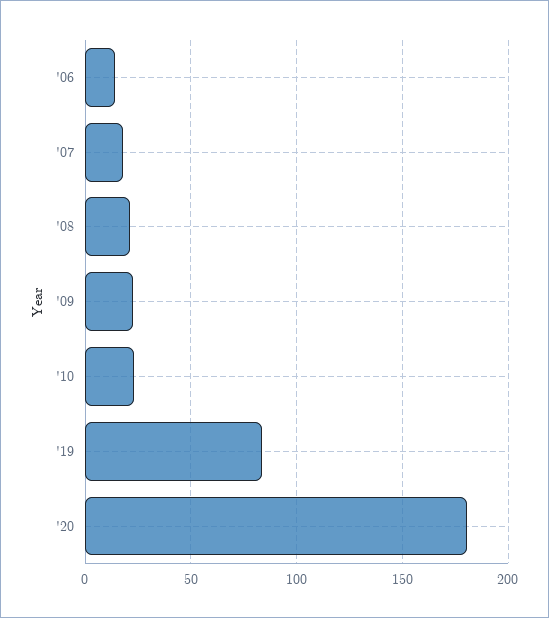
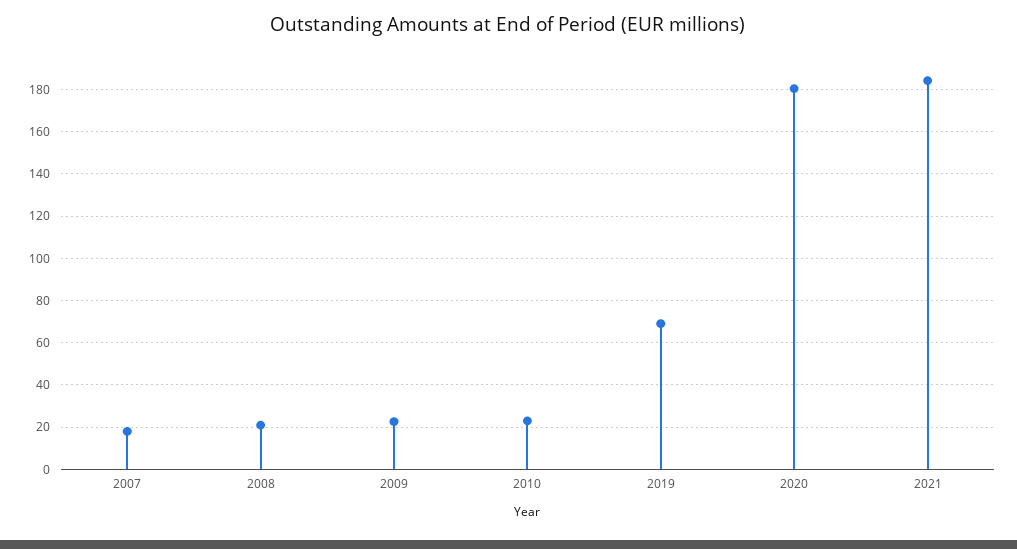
'06: 15 -> none
'19: 85 -> 70
2021: none -> 185

